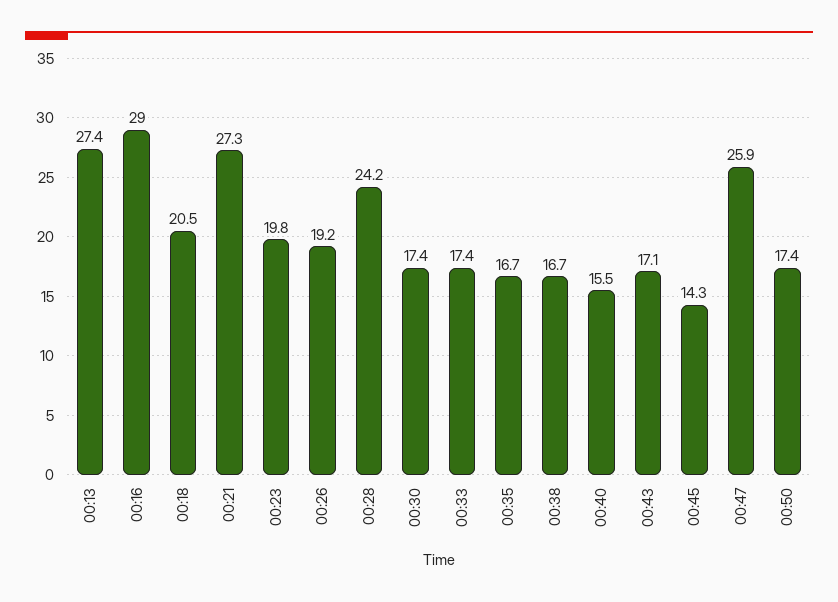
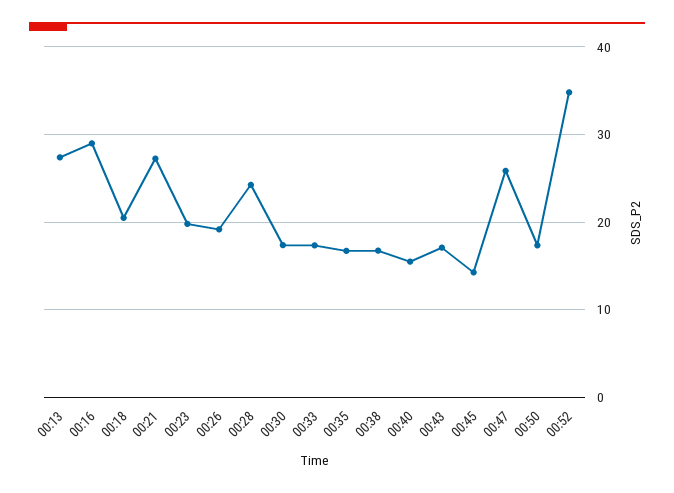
00:52: none -> 35

